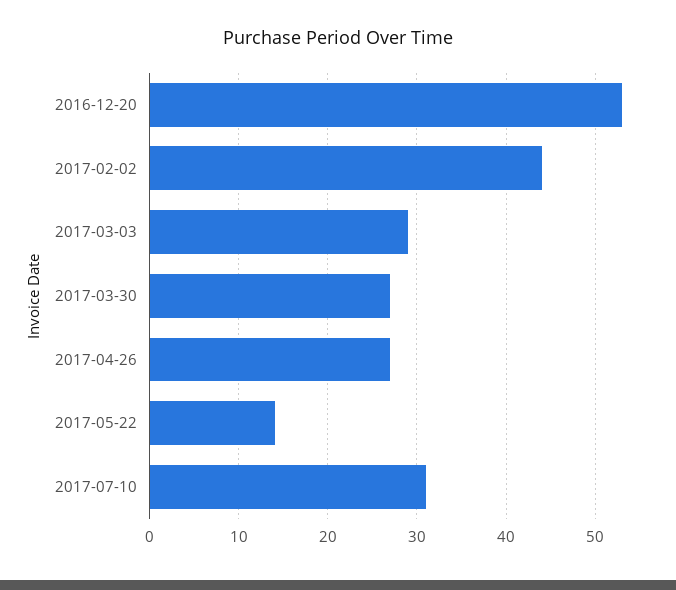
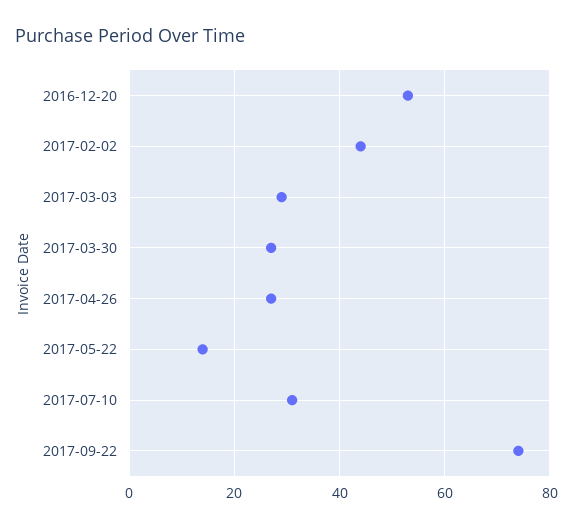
2017-09-22: none -> 75

